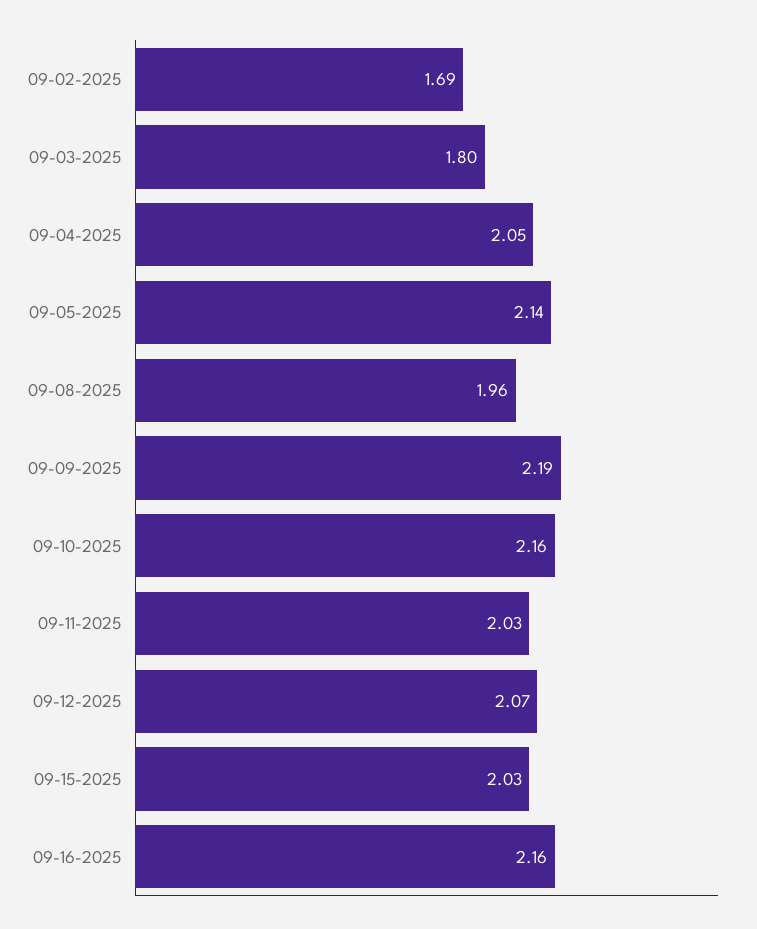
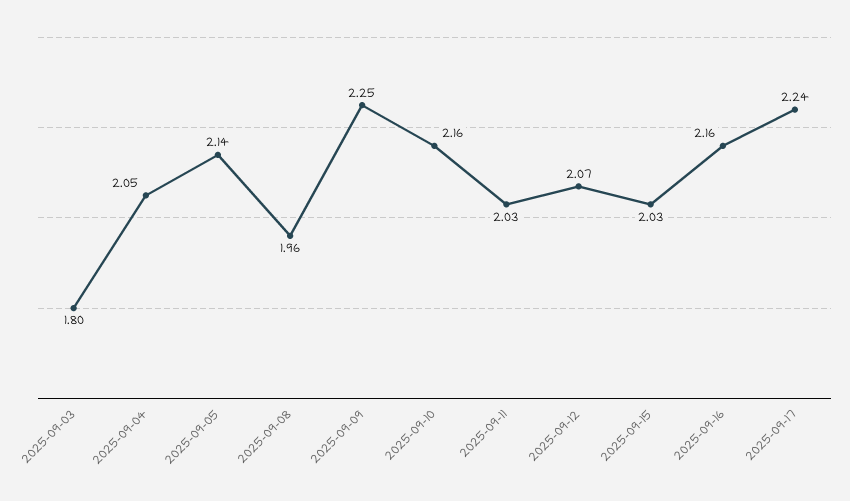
09-02-2025: 1.69 -> none
09-09-2025: 2.19 -> 2.25
2025-09-17: none -> 2.24

